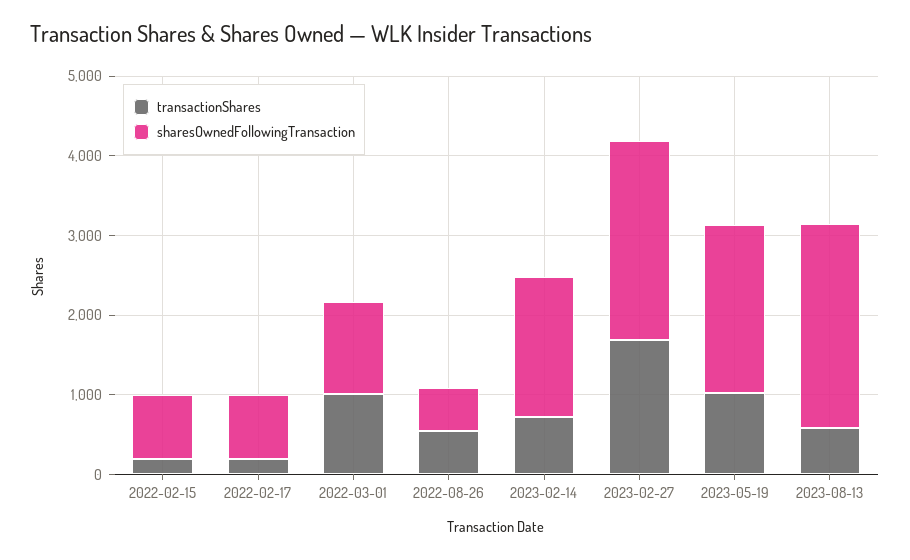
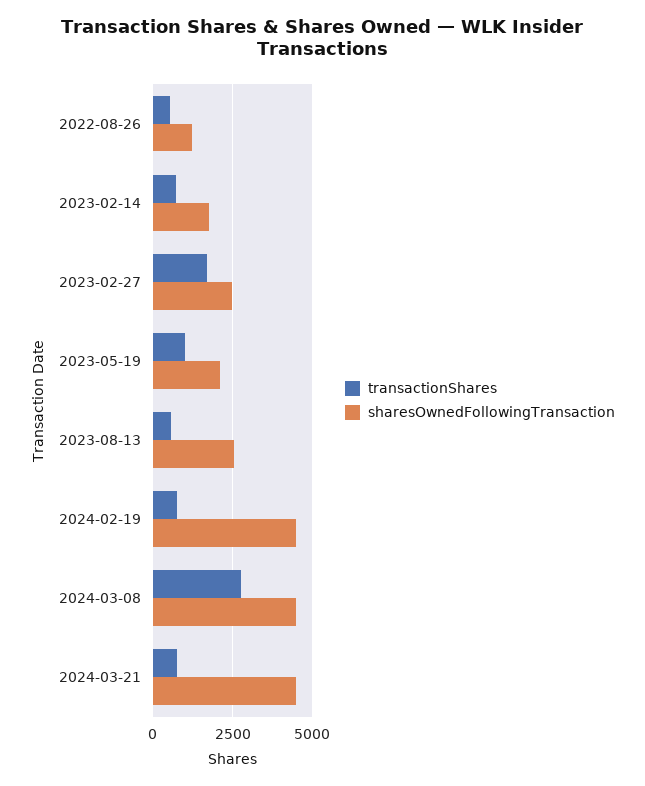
transactionShares, 2022-02-15: 200 -> none
sharesOwnedFollowingTransaction, 2022-02-15: 800 -> none
transactionShares, 2022-02-17: 200 -> none
sharesOwnedFollowingTransaction, 2022-02-17: 800 -> none
transactionShares, 2022-03-01: 1000 -> none
sharesOwnedFollowingTransaction, 2022-03-01: 1200 -> none
sharesOwnedFollowingTransaction, 2022-08-26: 600 -> 1250
transactionShares, 2024-02-19: none -> 750
sharesOwnedFollowingTransaction, 2024-02-19: none -> 4500
transactionShares, 2024-03-08: none -> 2750
sharesOwnedFollowingTransaction, 2024-03-08: none -> 4500
transactionShares, 2024-03-21: none -> 750
sharesOwnedFollowingTransaction, 2024-03-21: none -> 4500

